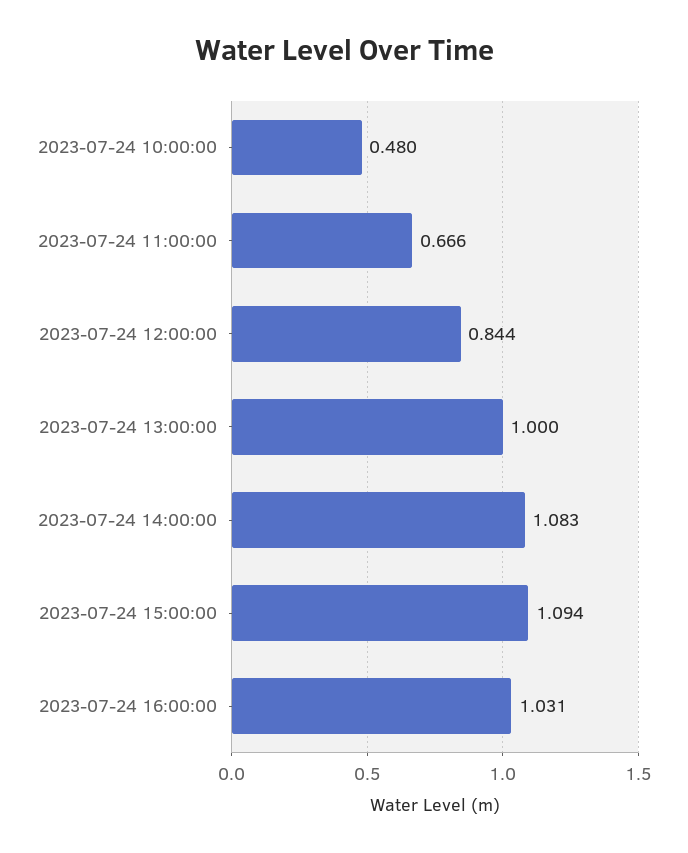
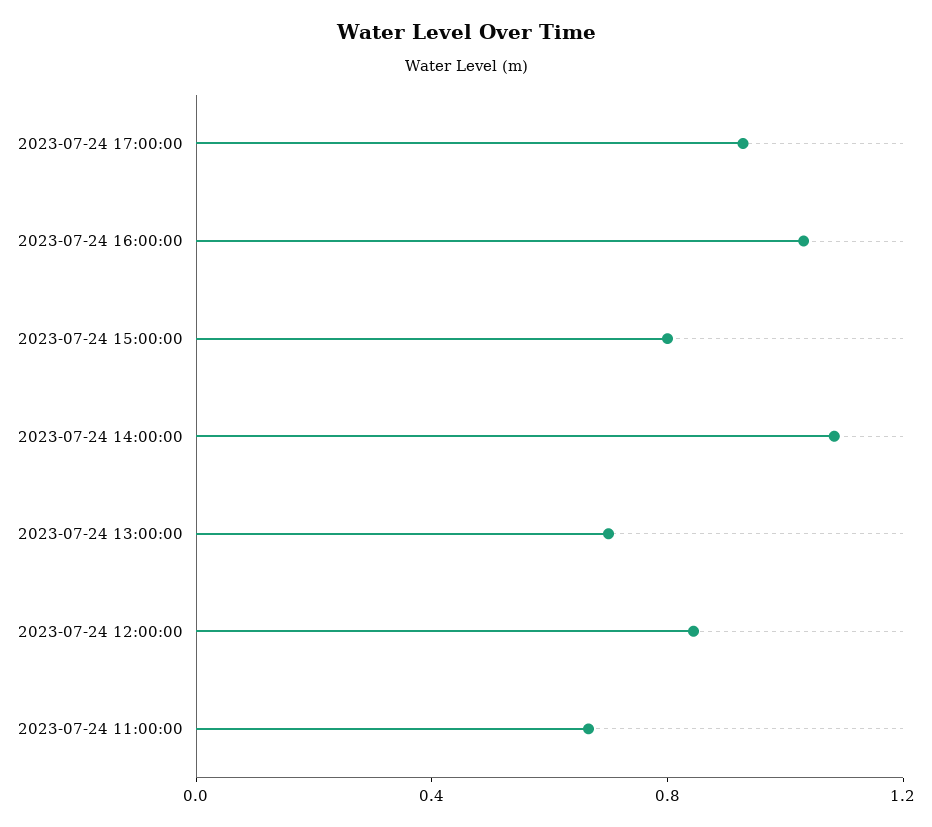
2023-07-24 10:00:00: 0.48 -> none
2023-07-24 13:00:00: 1 -> 0.7
2023-07-24 15:00:00: 1.094 -> 0.8
2023-07-24 17:00:00: none -> 0.9

